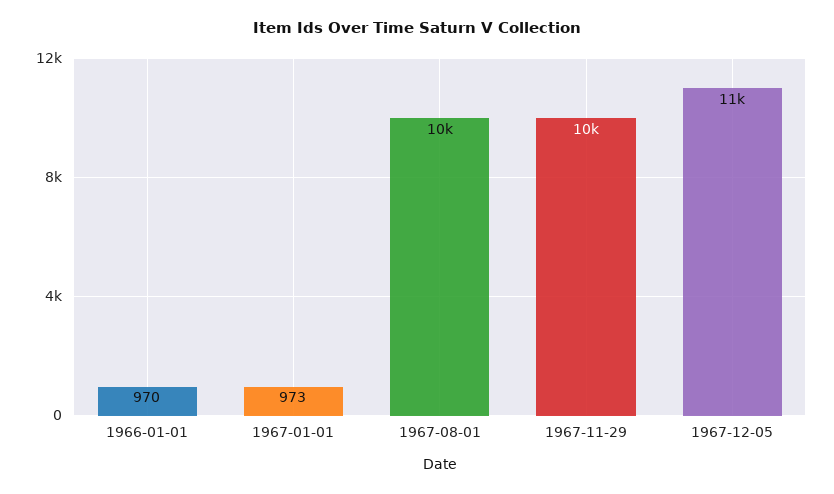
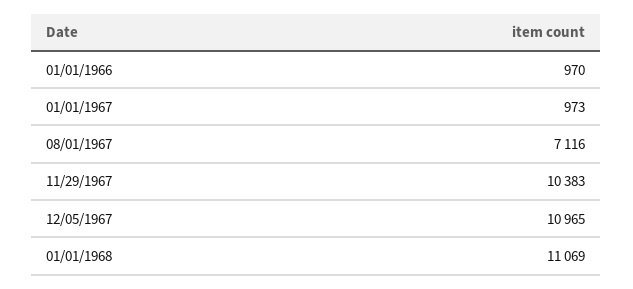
1967-08-01: 10000 -> 7116
01/01/1968: none -> 11069

